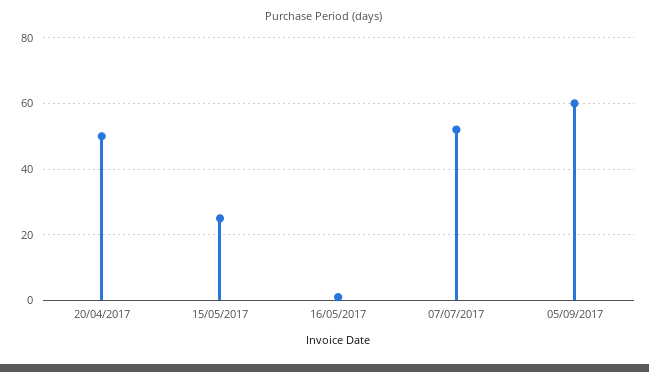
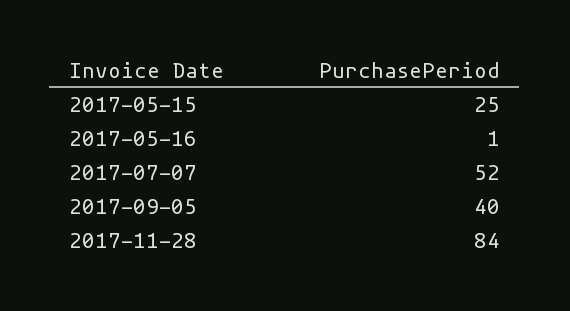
20/04/2017: 50 -> none
05/09/2017: 60 -> 40
2017-11-28: none -> 84

